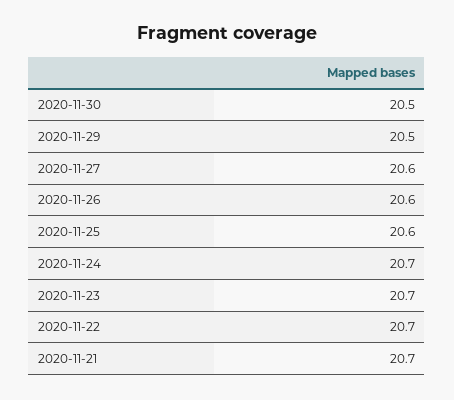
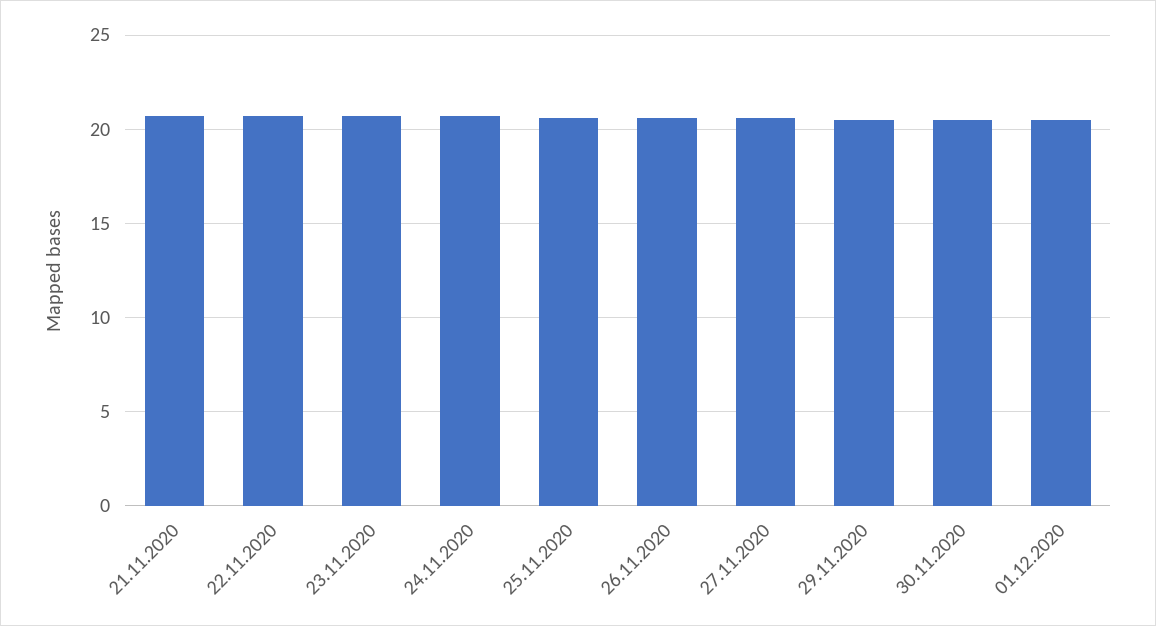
01.12.2020: none -> 20.5

